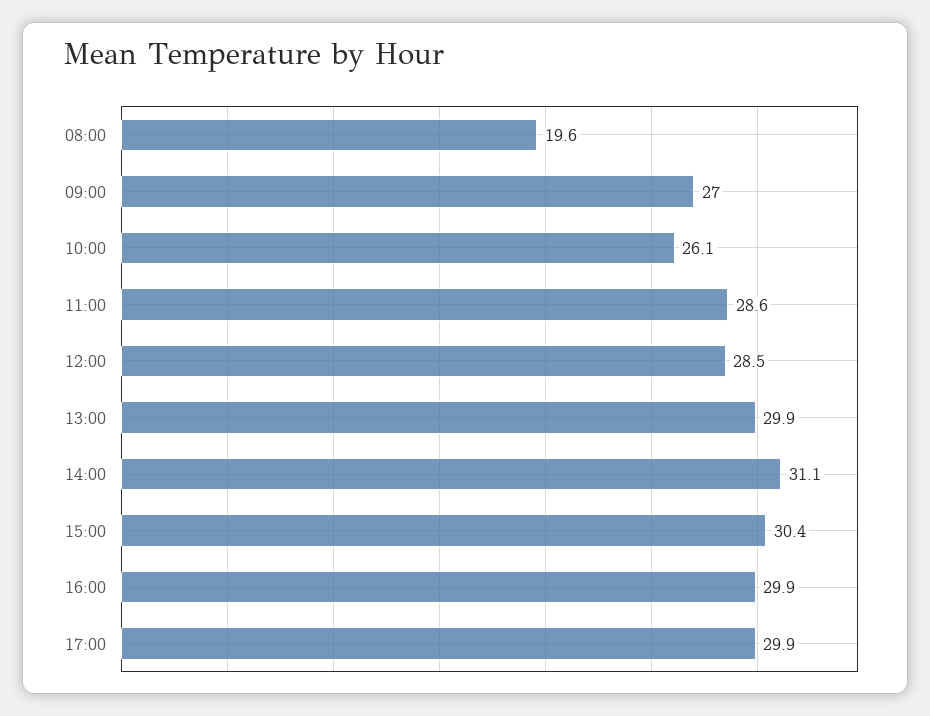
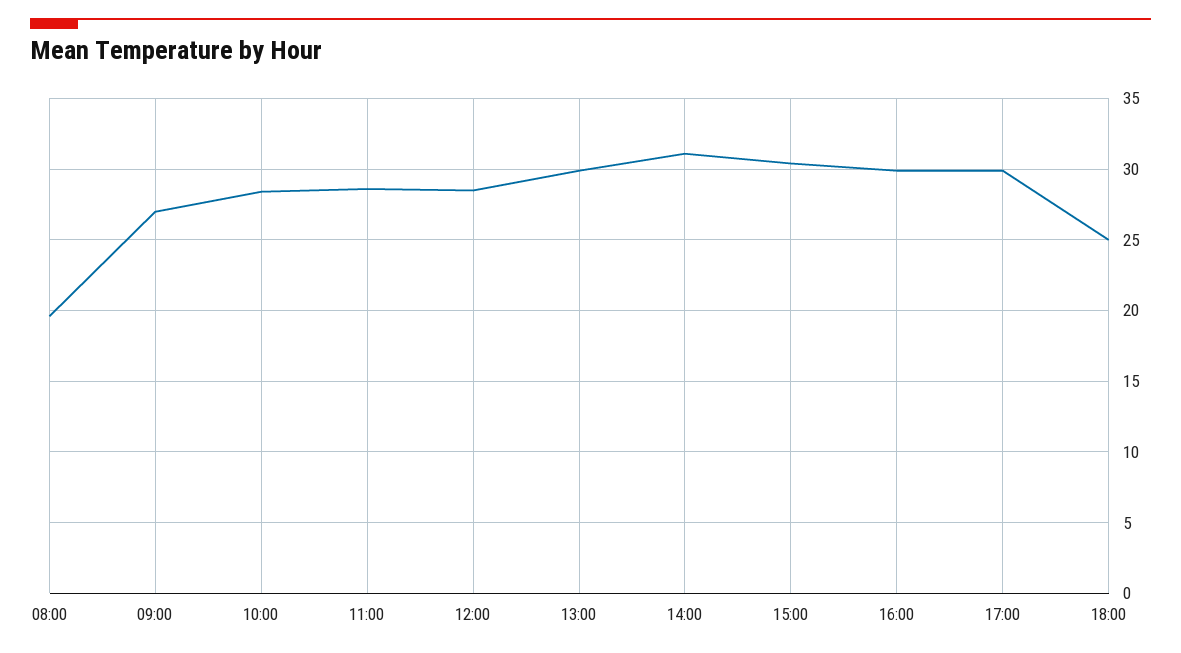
10:00: 26.1 -> 28.5
18:00: none -> 25

